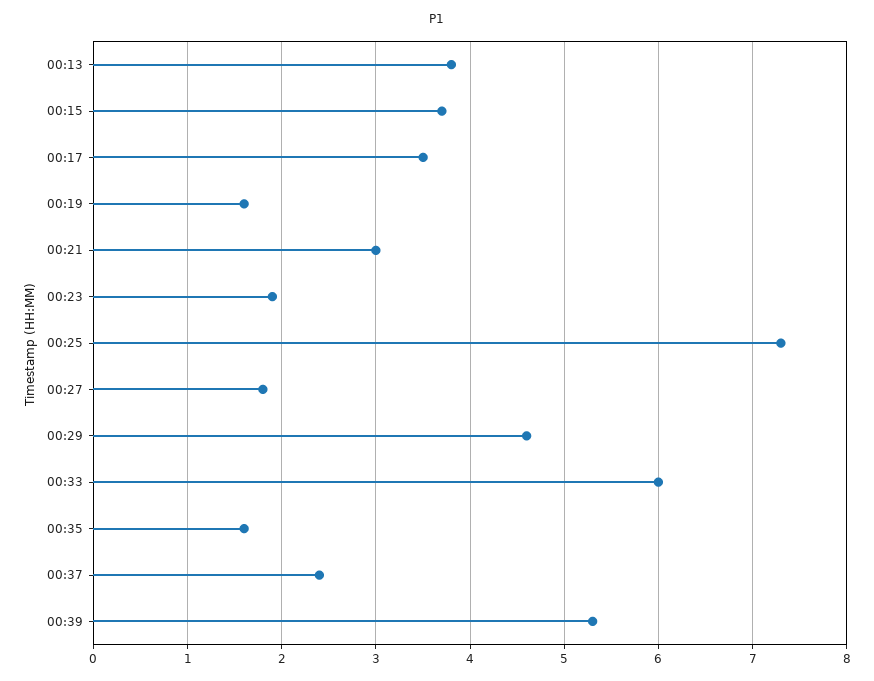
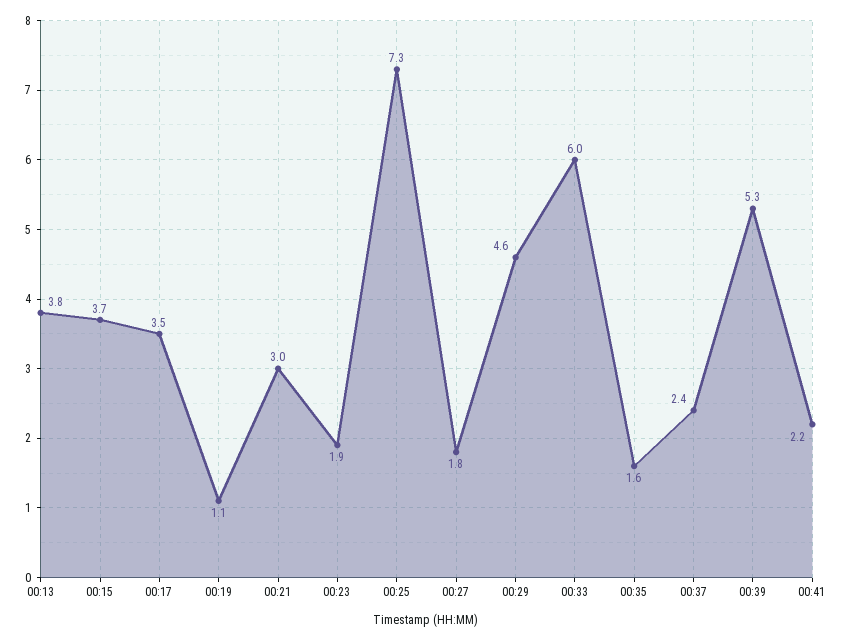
00:19: 1.6 -> 1.1
00:41: none -> 2.2

